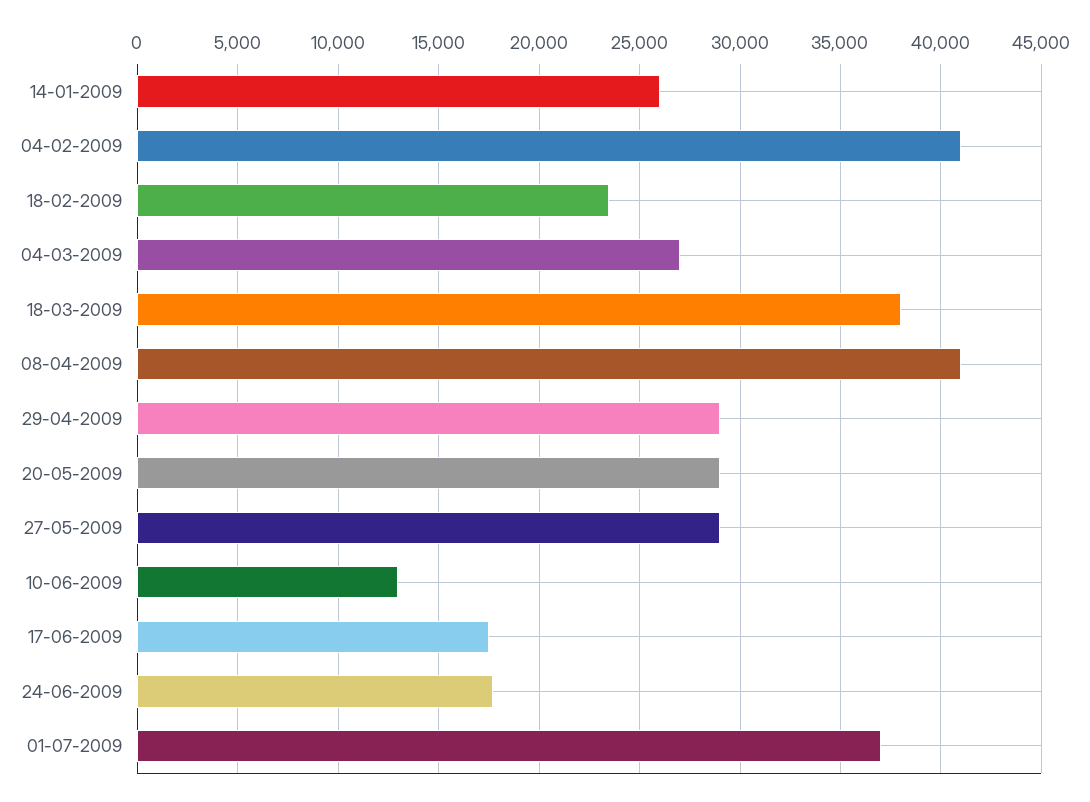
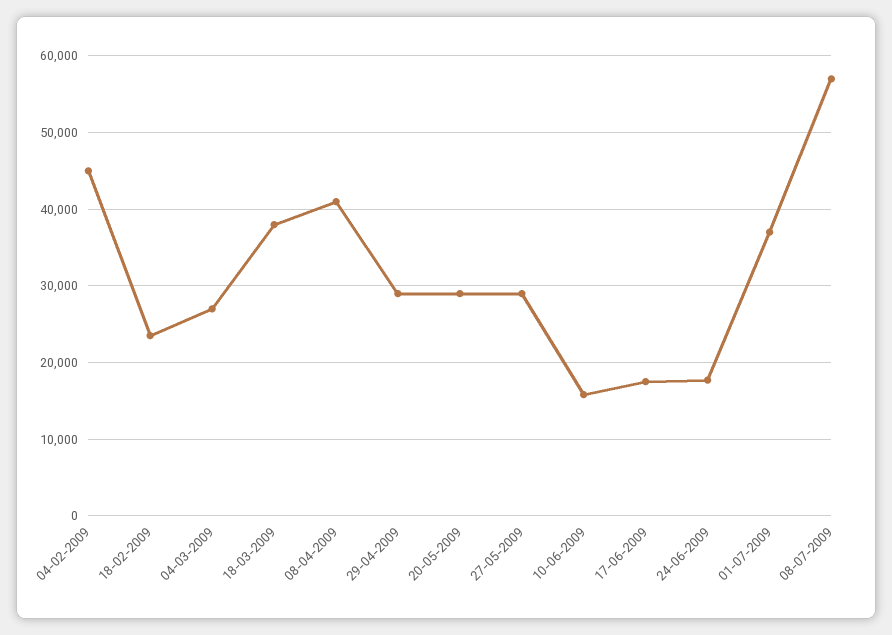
14-01-2009: 26000 -> none
04-02-2009: 41000 -> 45000
10-06-2009: 13000 -> 16000
08-07-2009: none -> 57000

